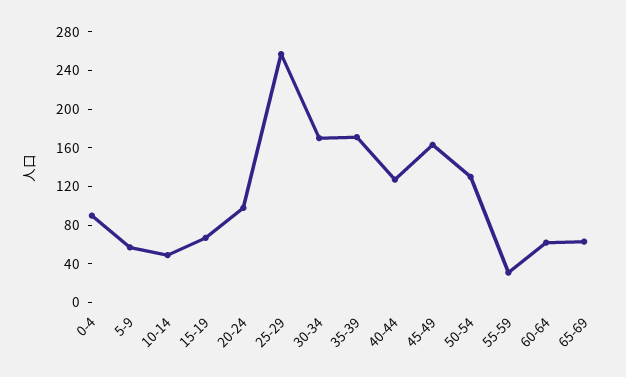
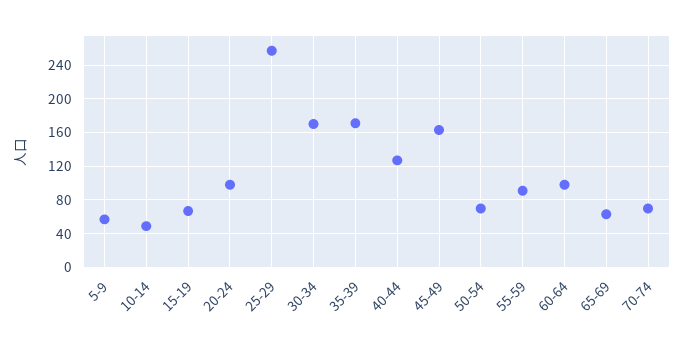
0-4: 90 -> none
50-54: 130 -> 70
55-59: 30 -> 90
60-64: 60 -> 100
70-74: none -> 70

